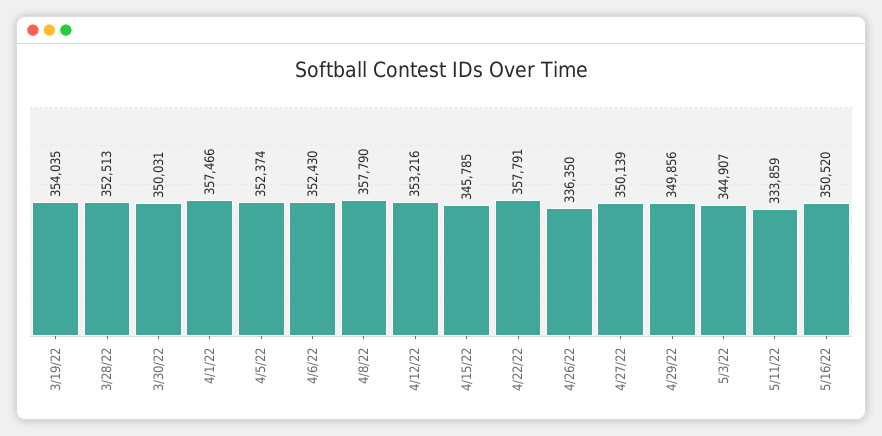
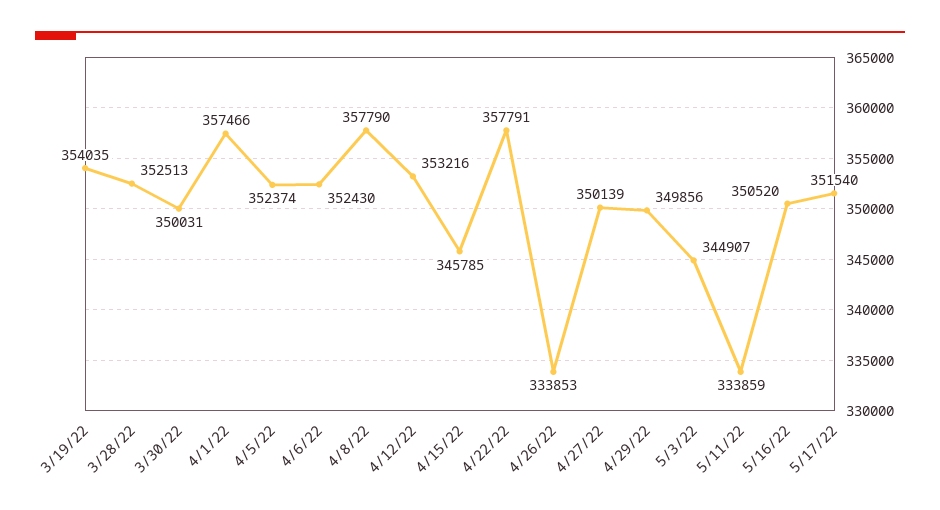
4/26/22: 336350 -> 333853
5/17/22: none -> 351540

